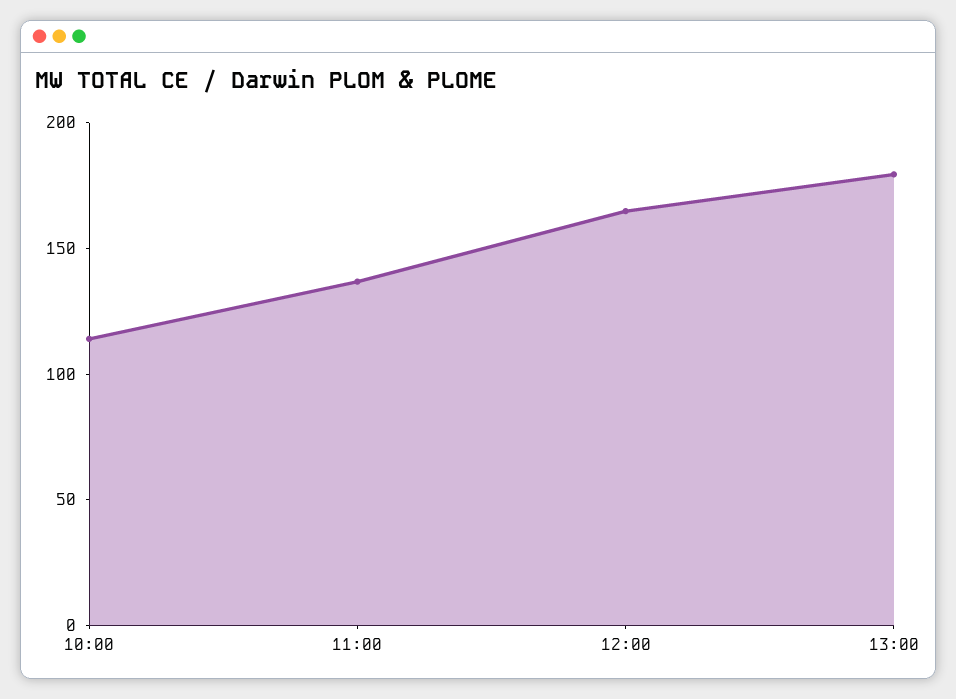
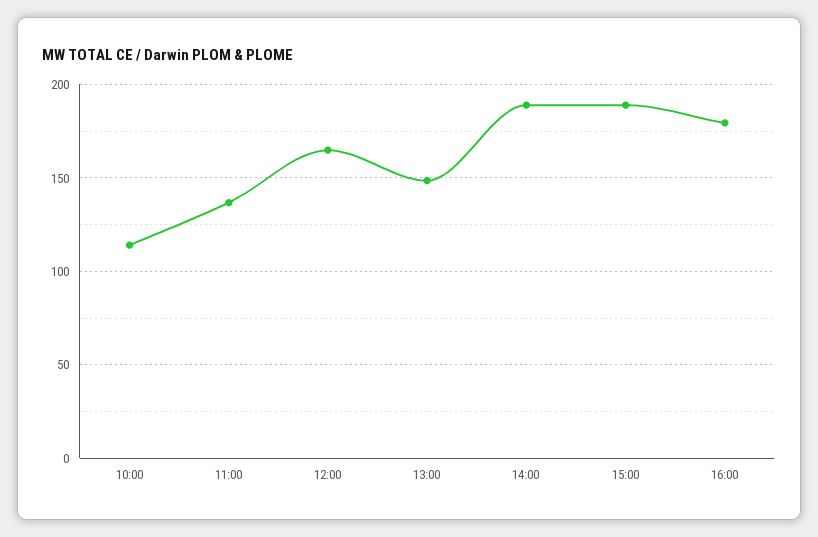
13:00: 180 -> 150
14:00: none -> 190
15:00: none -> 190
16:00: none -> 180

